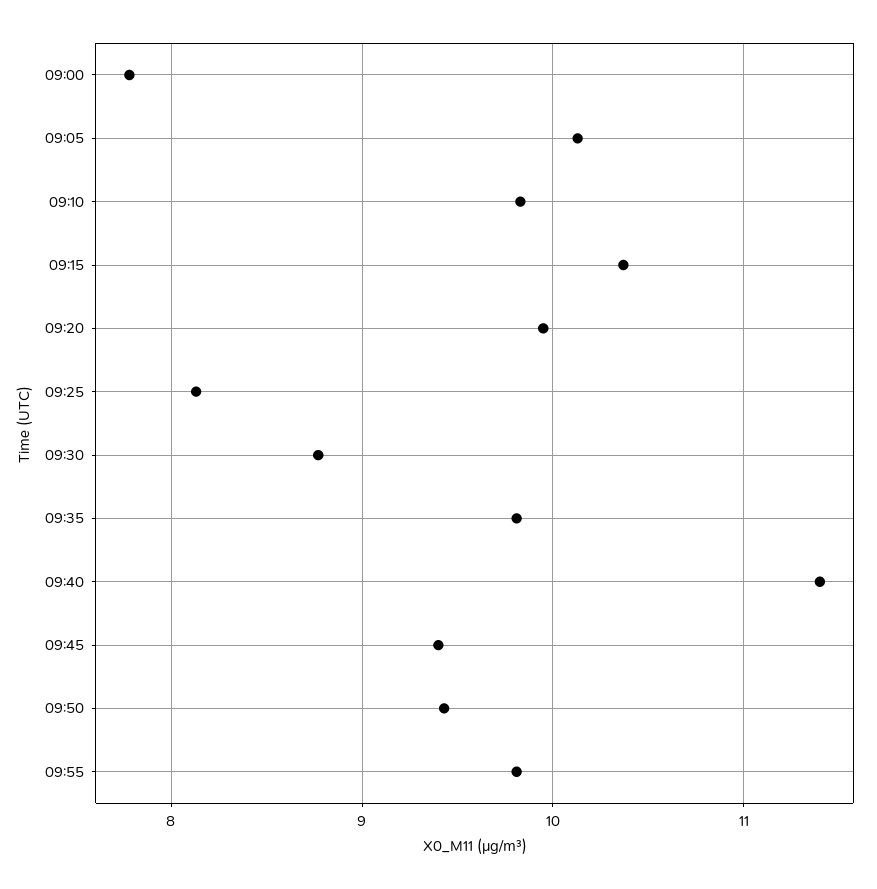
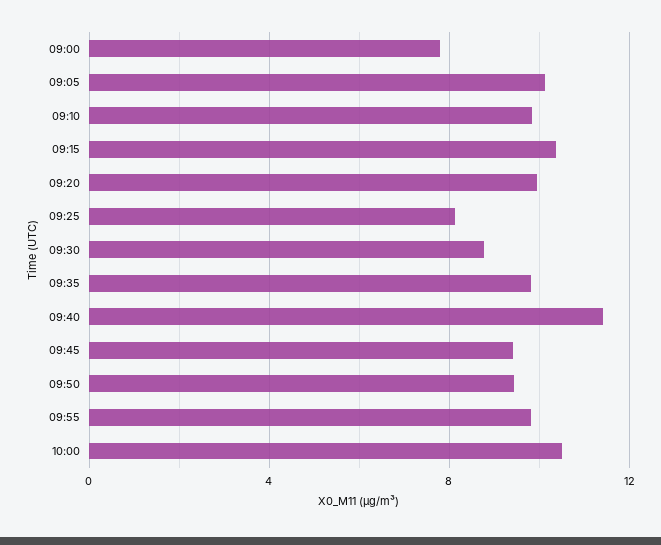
10:00: none -> 10.5

